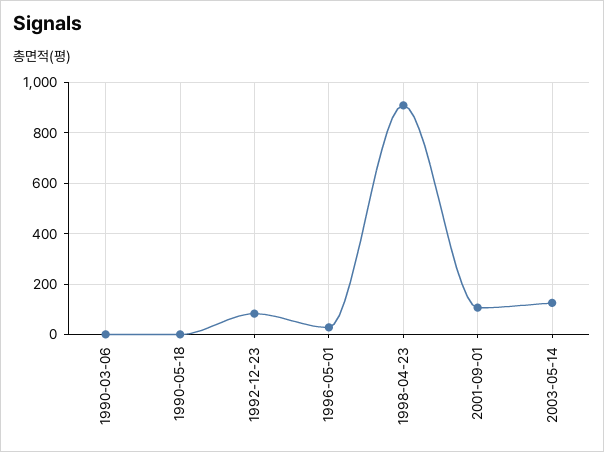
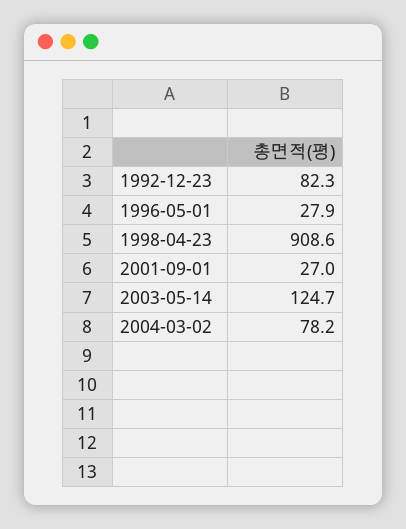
1990-03-06: 0 -> none
1990-05-18: 0 -> none
2001-09-01: 100 -> 27
2004-03-02: none -> 78.2

